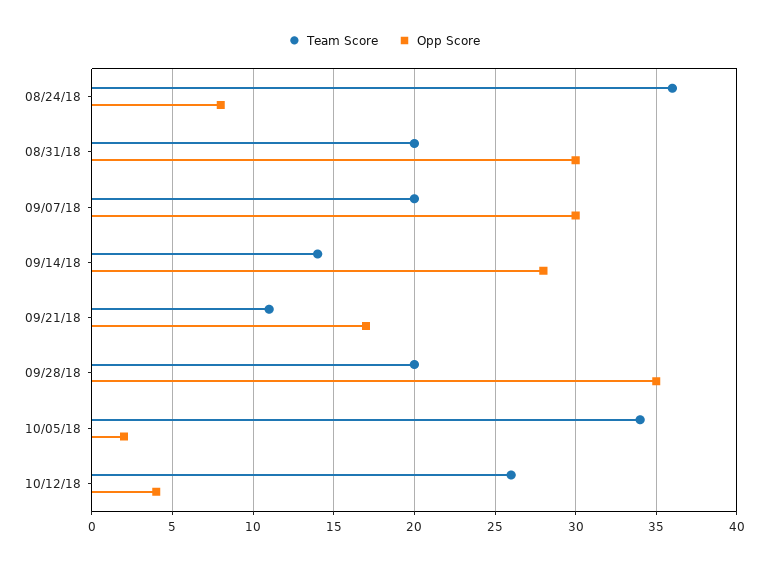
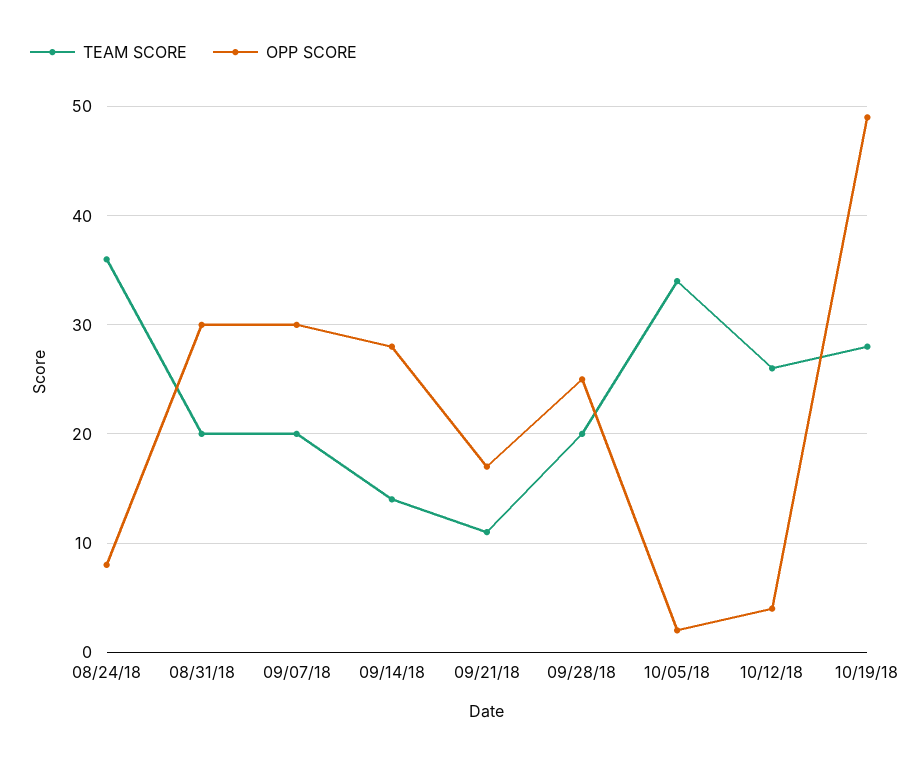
Opp Score, 09/28/18: 35 -> 25
Team Score, 10/19/18: none -> 28
Opp Score, 10/19/18: none -> 49

